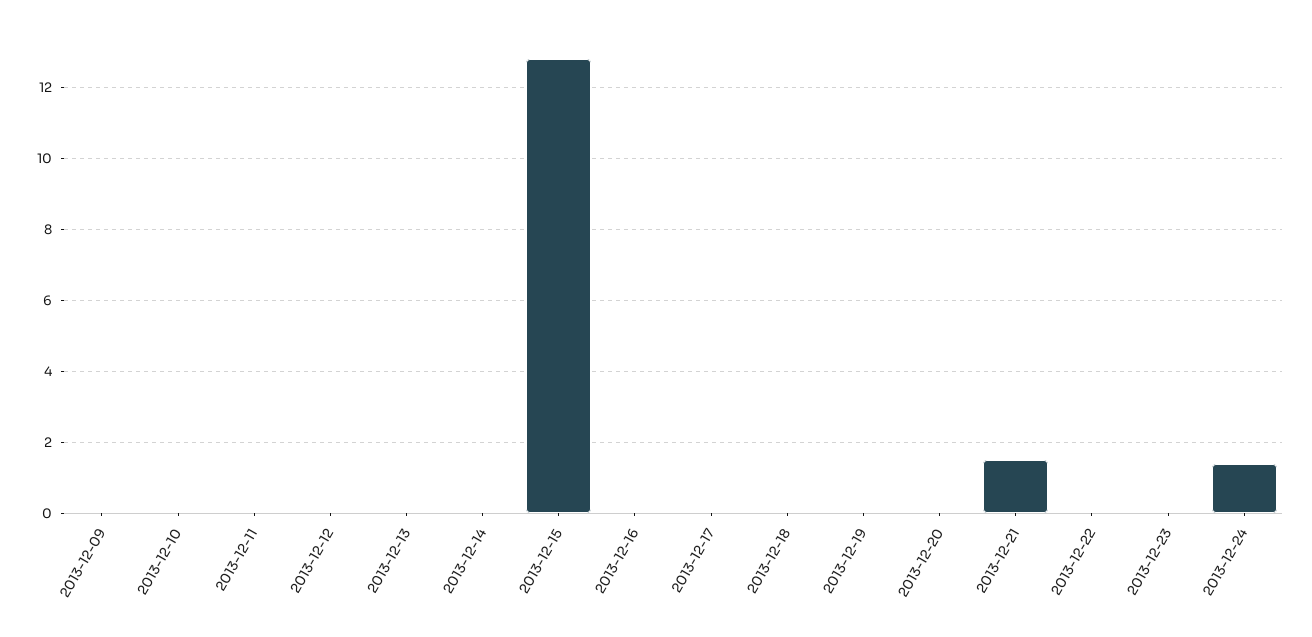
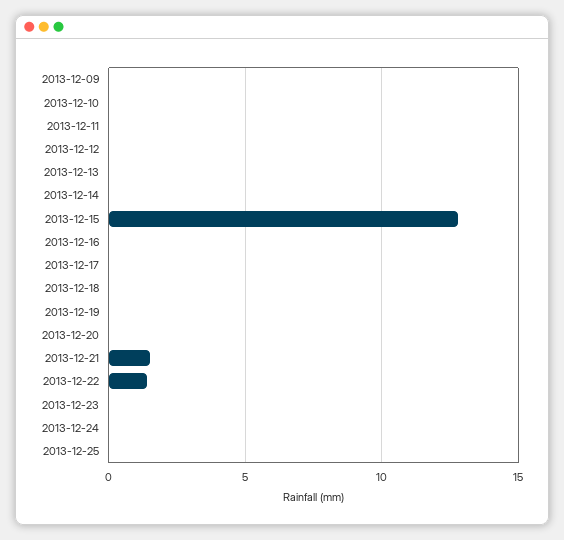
2013-12-22: 0 -> 1.5
2013-12-24: 1.5 -> 0
2013-12-25: none -> 0

